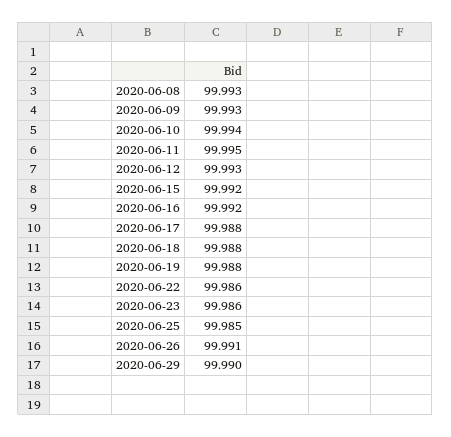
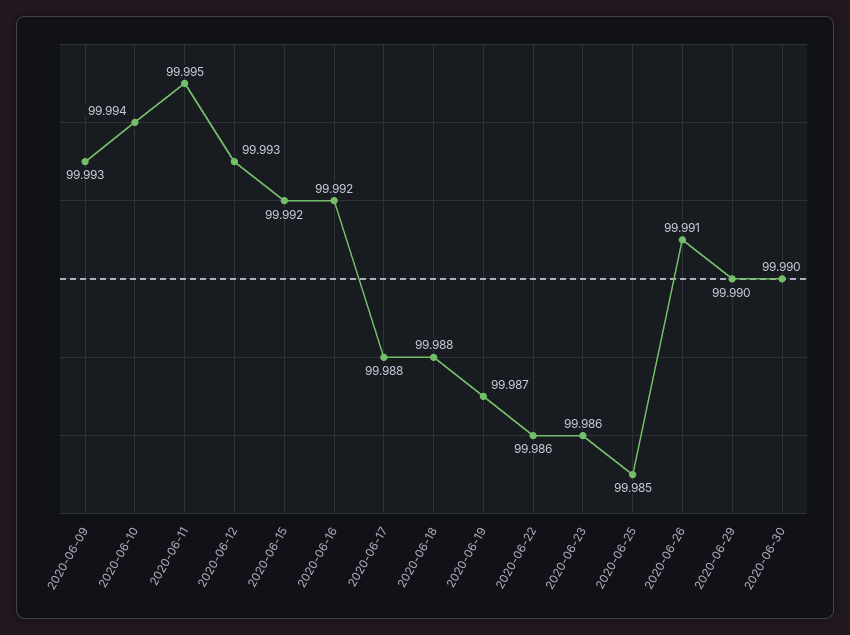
2020-06-08: 99.993 -> none
2020-06-19: 99.988 -> 99.987
2020-06-30: none -> 99.99

